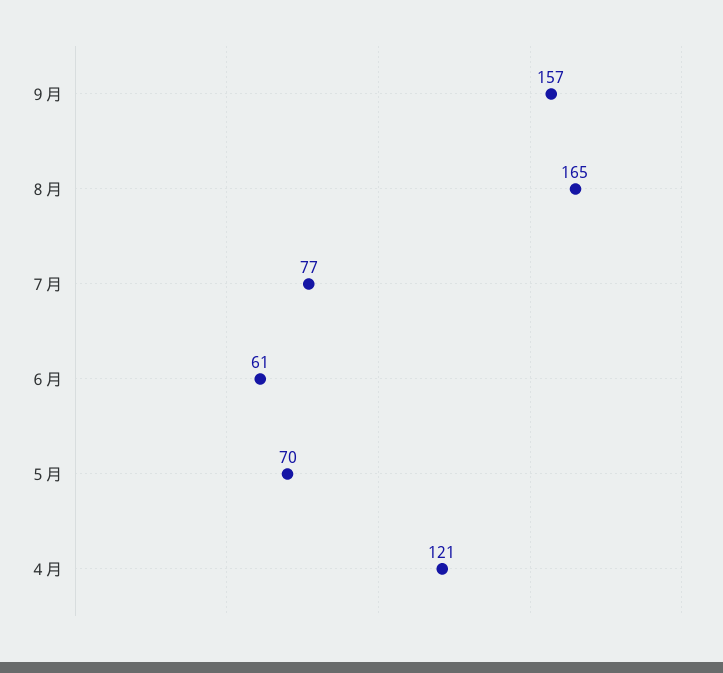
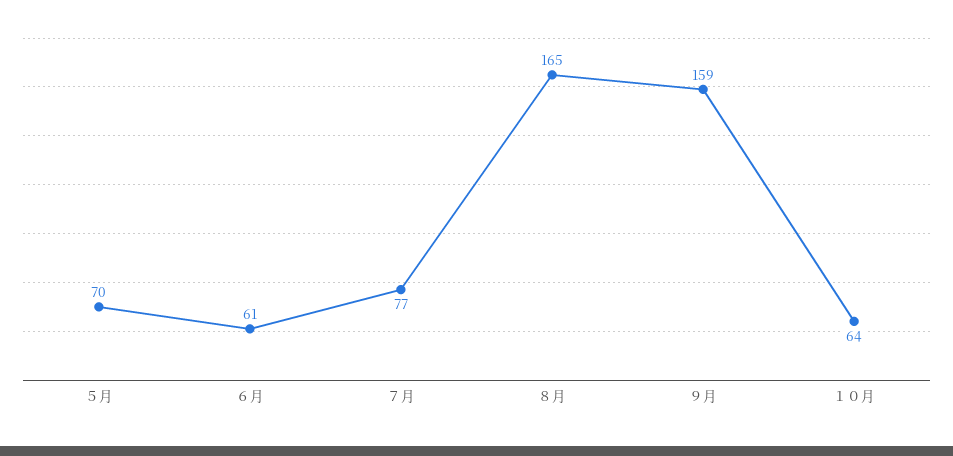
９月: 157 -> 159
４月: 121 -> none
１０月: none -> 64

